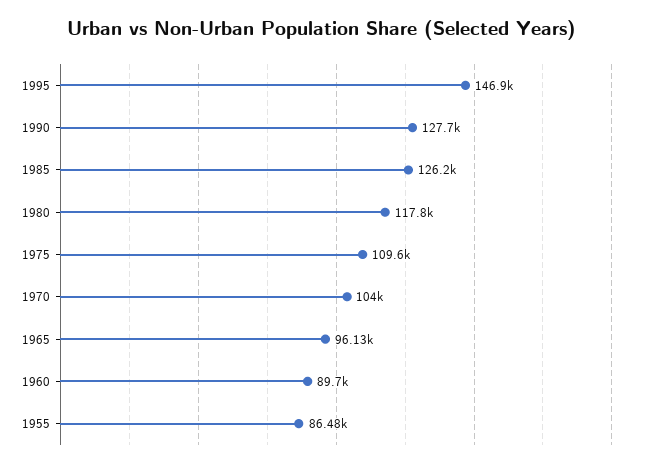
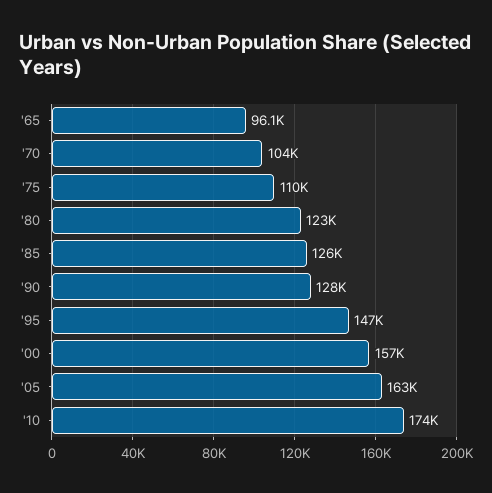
1980: 117800 -> 123000
1960: 89700 -> none
1955: 86480 -> none
'00: none -> 157000
'05: none -> 163000
'10: none -> 174000

